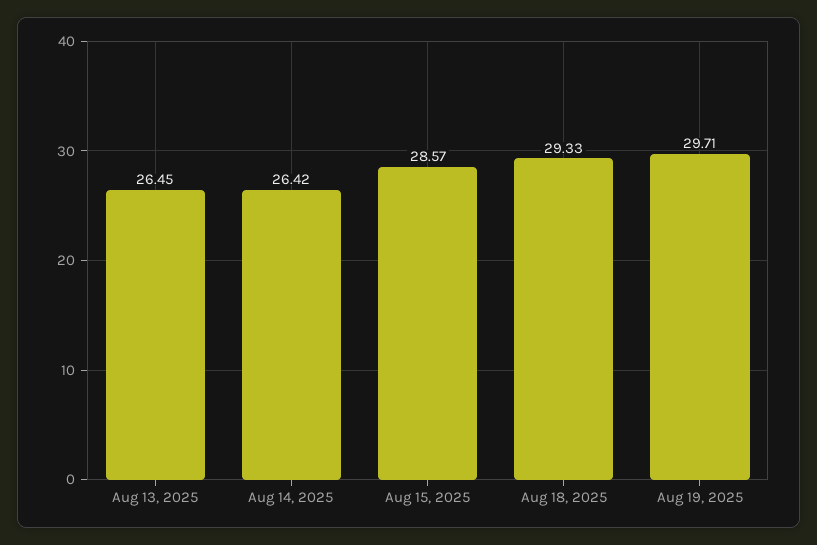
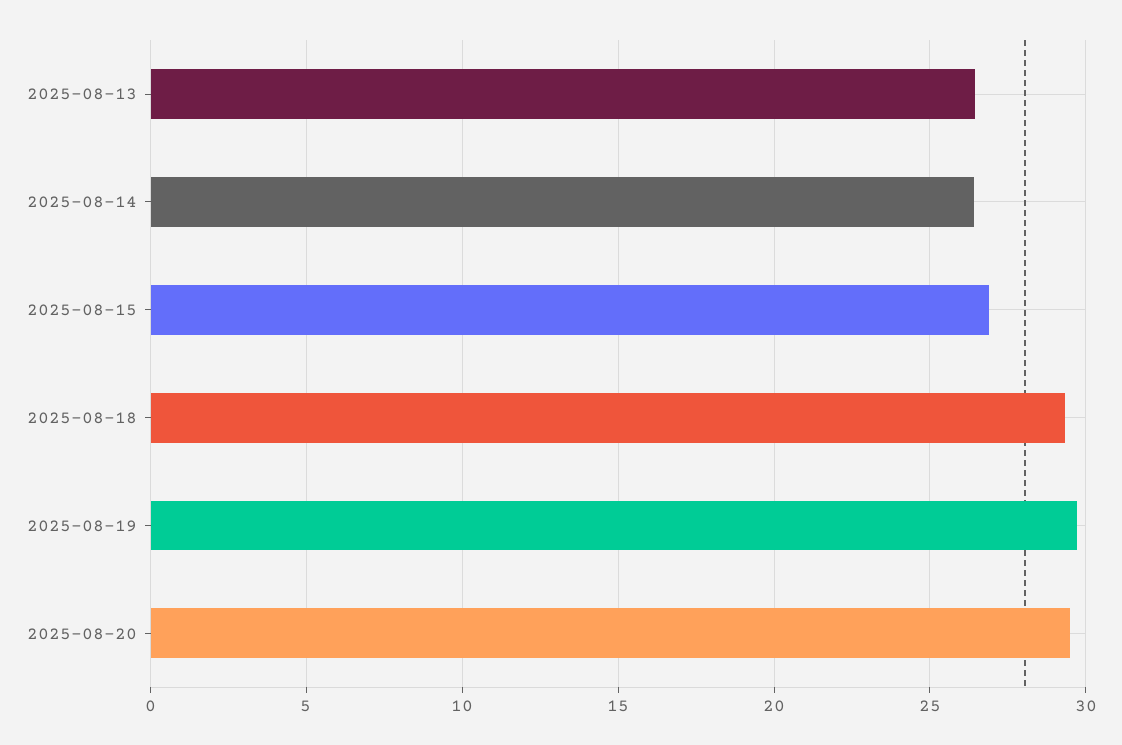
Aug 15, 2025: 28.57 -> 27
2025-08-20: none -> 29.5

